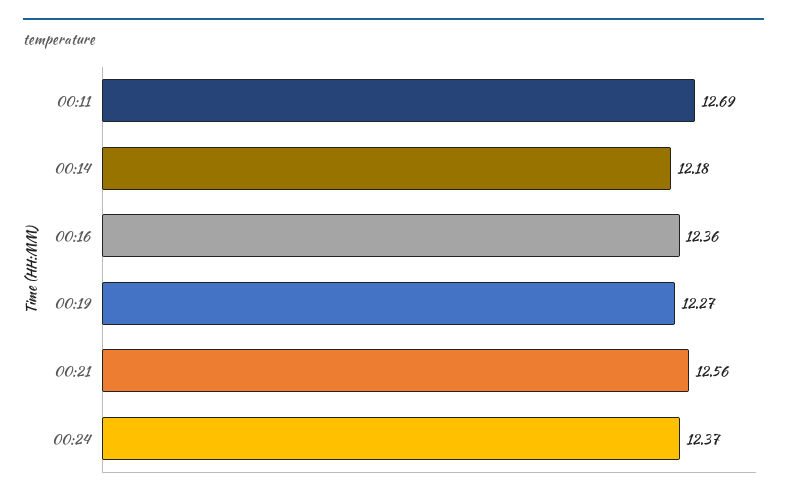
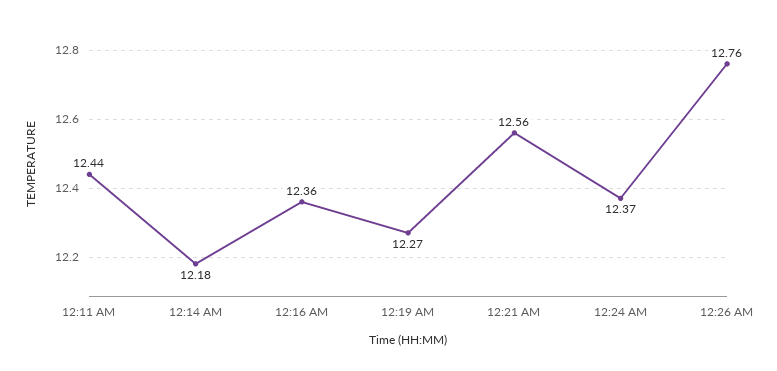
00:11: 12.69 -> 12.44
12:26 AM: none -> 12.76

